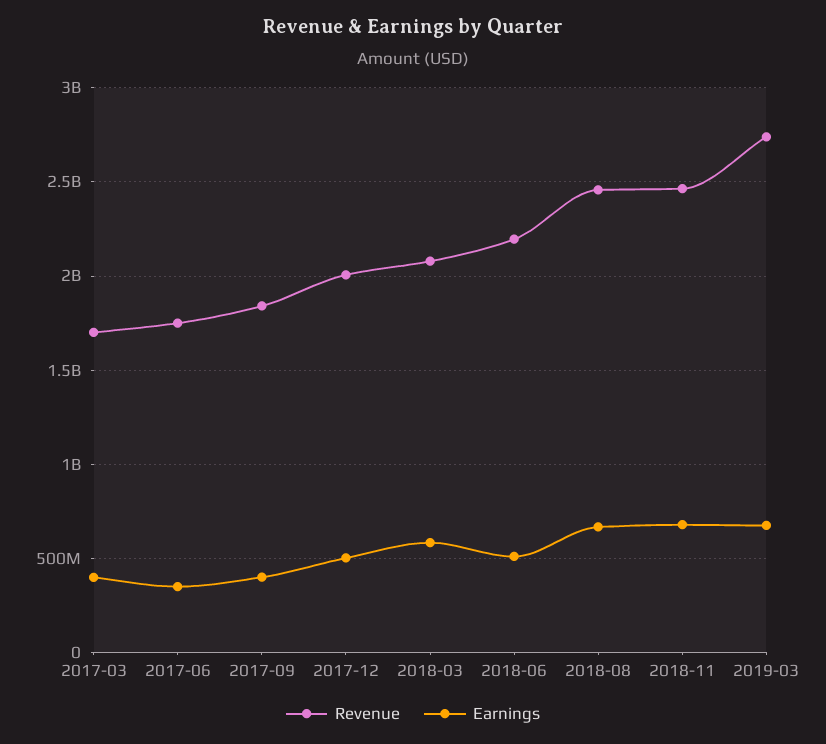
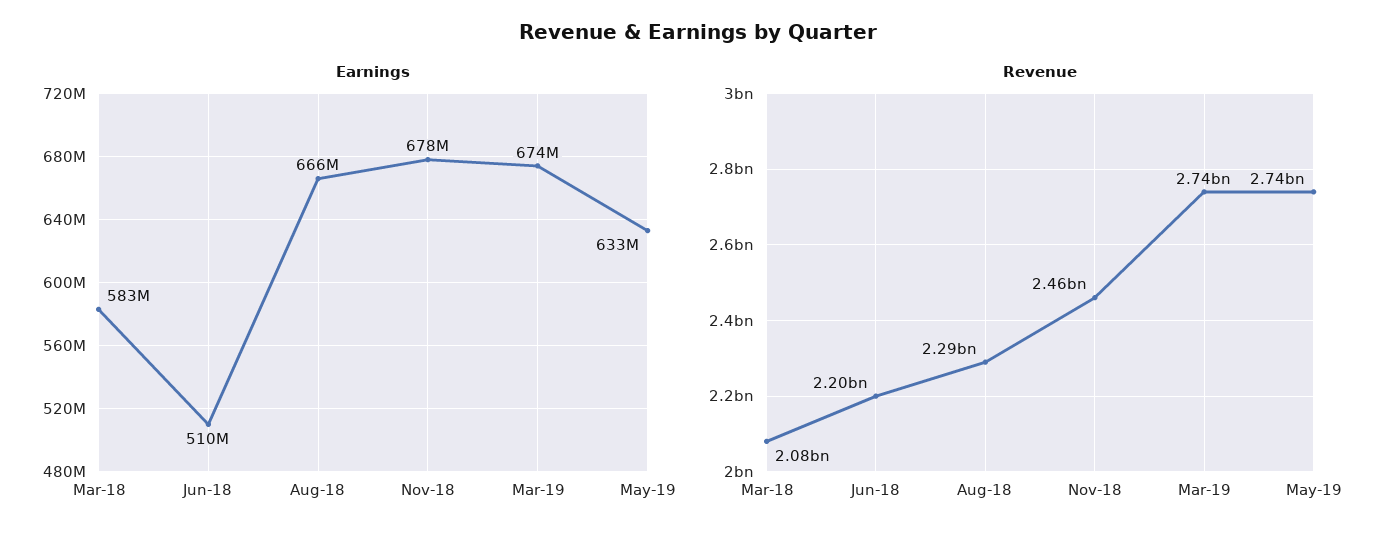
Revenue, 2017-03: 1700000000 -> none
Earnings, 2017-03: 400000000 -> none
Revenue, 2017-06: 1750000000 -> none
Earnings, 2017-06: 350000000 -> none
Revenue, 2017-09: 1850000000 -> none
Earnings, 2017-09: 400000000 -> none
Revenue, 2017-12: 2000000000 -> none
Earnings, 2017-12: 500000000 -> none
Revenue, 2018-08: 2450000000 -> 2290000000
Earnings, May-19: none -> 633000000
Revenue, May-19: none -> 2740000000

